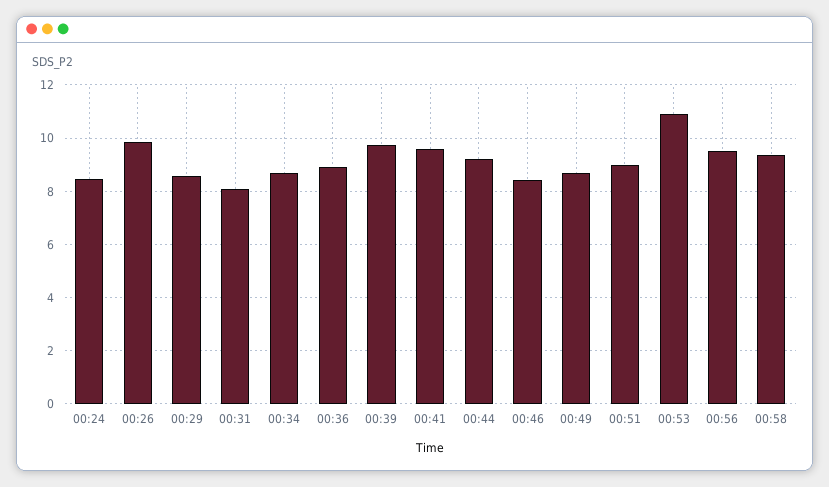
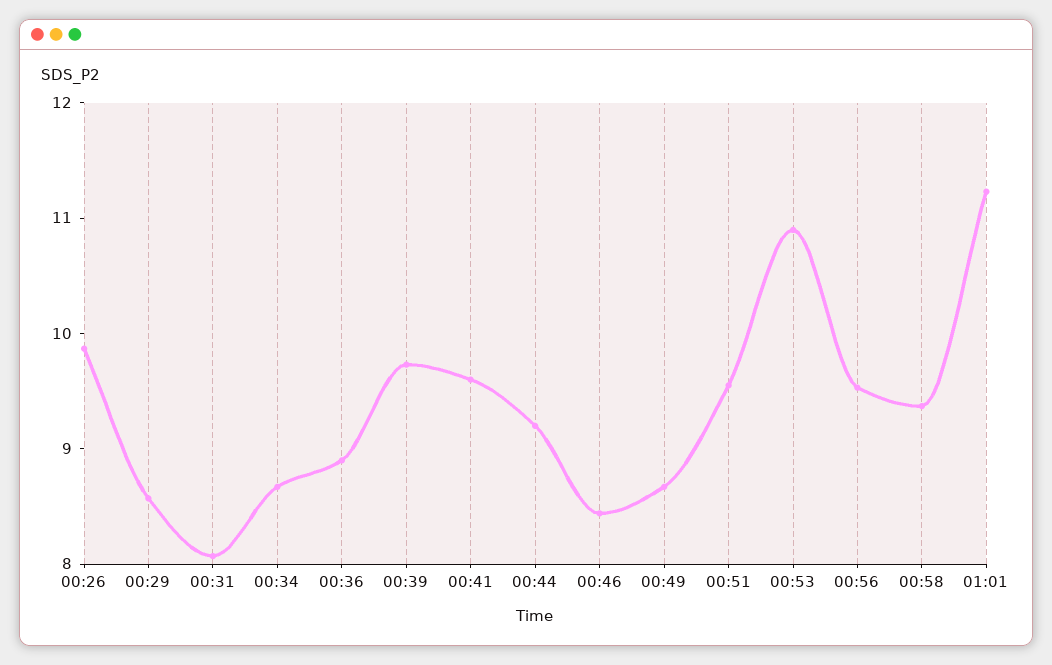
00:24: 8.5 -> none
00:51: 9 -> 9.6
01:01: none -> 11.2

